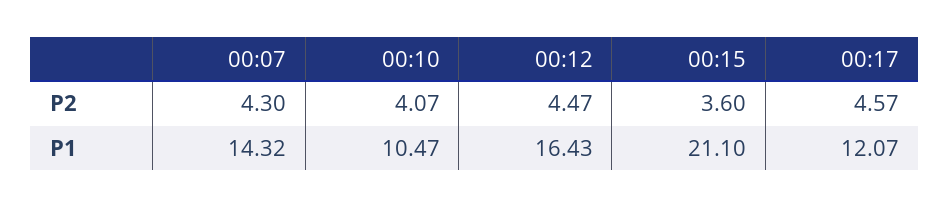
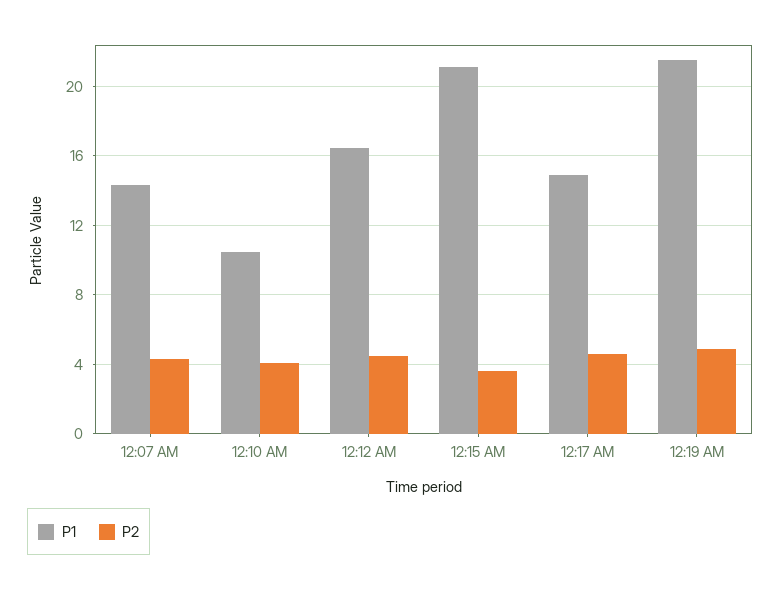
P1, 00:17: 12.07 -> 15
P1, 12:19 AM: none -> 21.5
P2, 12:19 AM: none -> 5

